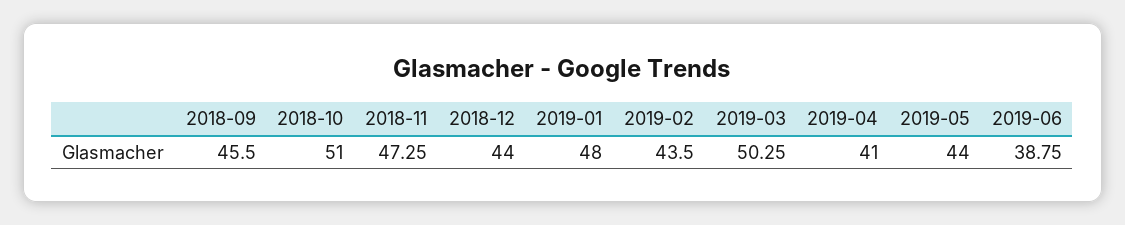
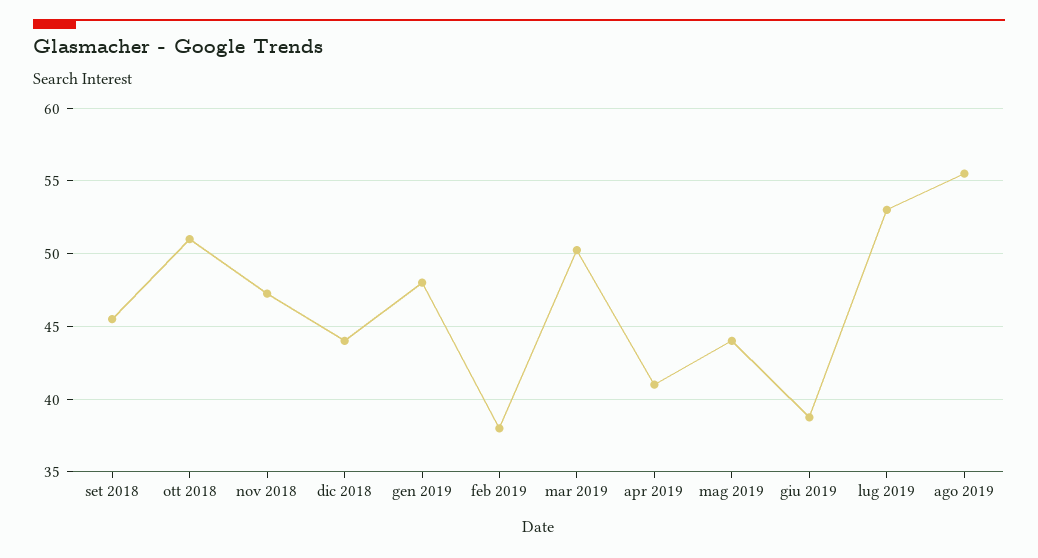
2019-02: 43.5 -> 38
lug 2019: none -> 53
ago 2019: none -> 55.5

